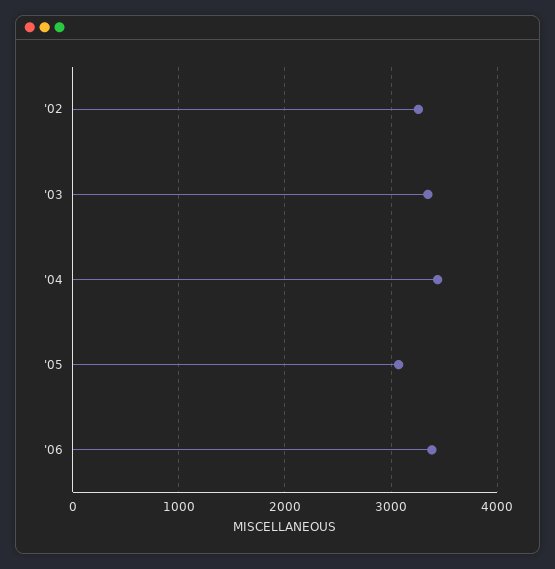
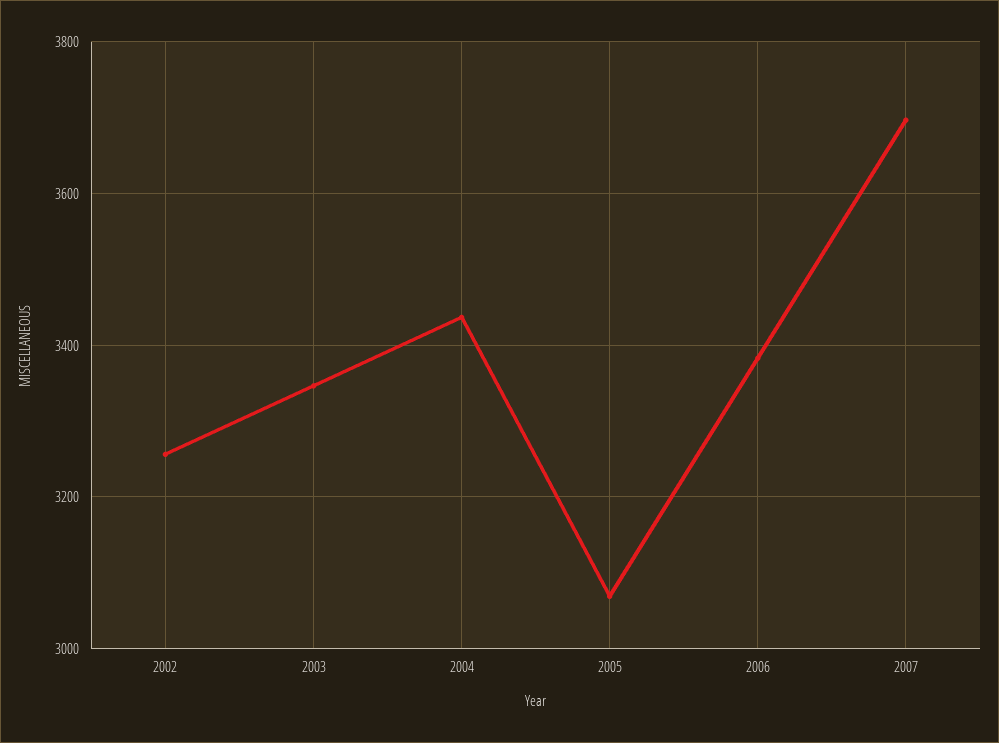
2007: none -> 3700

